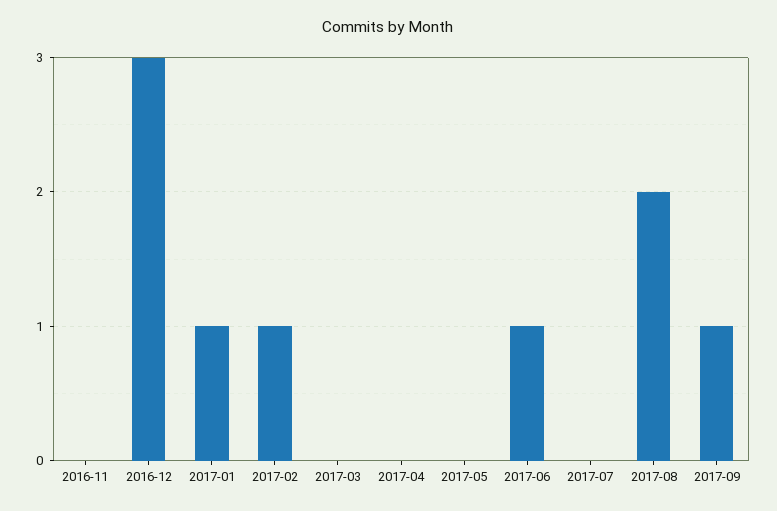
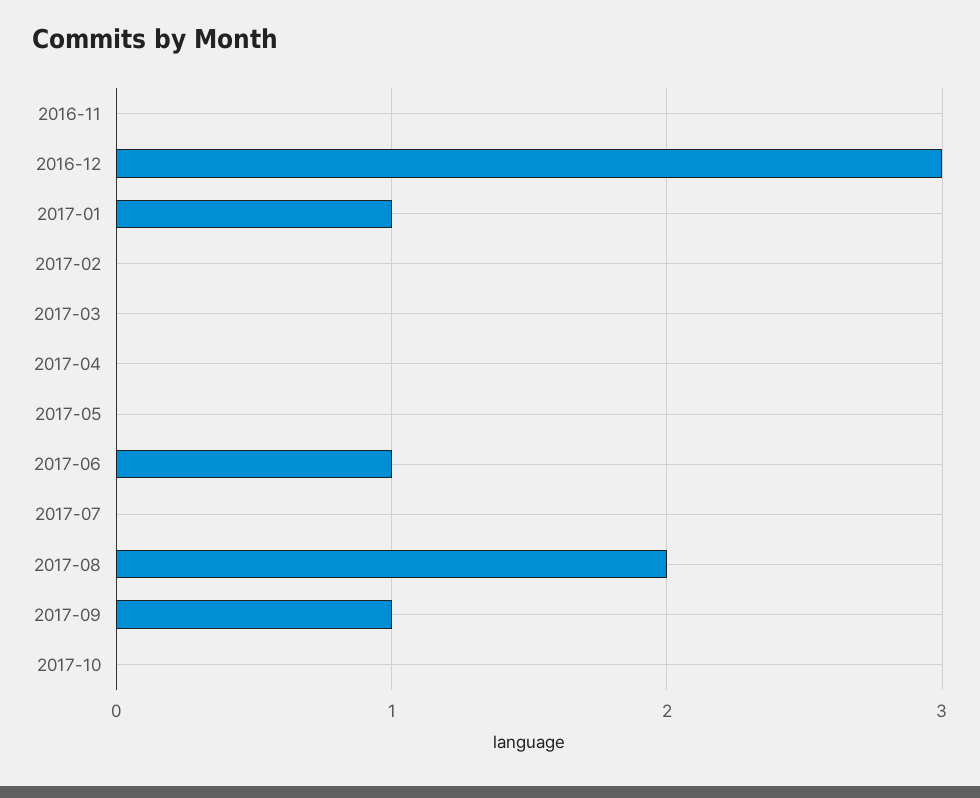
2017-02: 1 -> 0
2017-10: none -> 0

